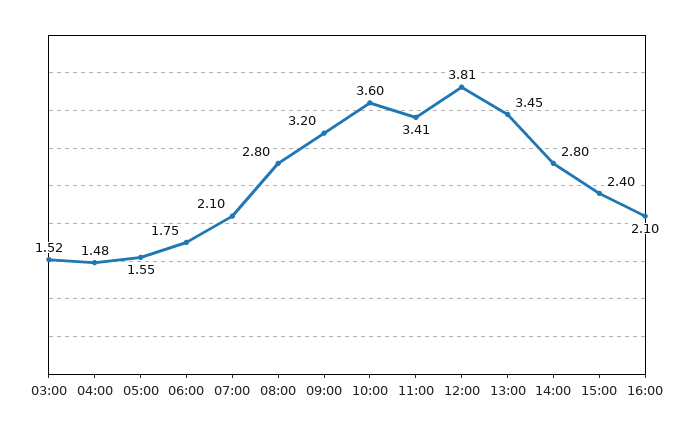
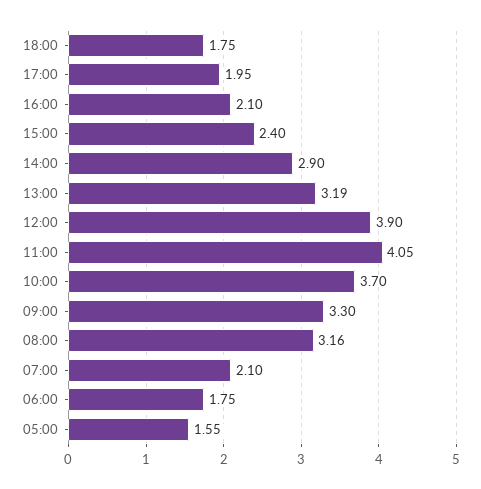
03:00: 1.52 -> none
04:00: 1.48 -> none
08:00: 2.8 -> 3.16
09:00: 3.2 -> 3.3
10:00: 3.6 -> 3.7
11:00: 3.41 -> 4.05
12:00: 3.81 -> 3.9
13:00: 3.45 -> 3.19
14:00: 2.8 -> 2.9
18:00: none -> 1.75
17:00: none -> 1.95

